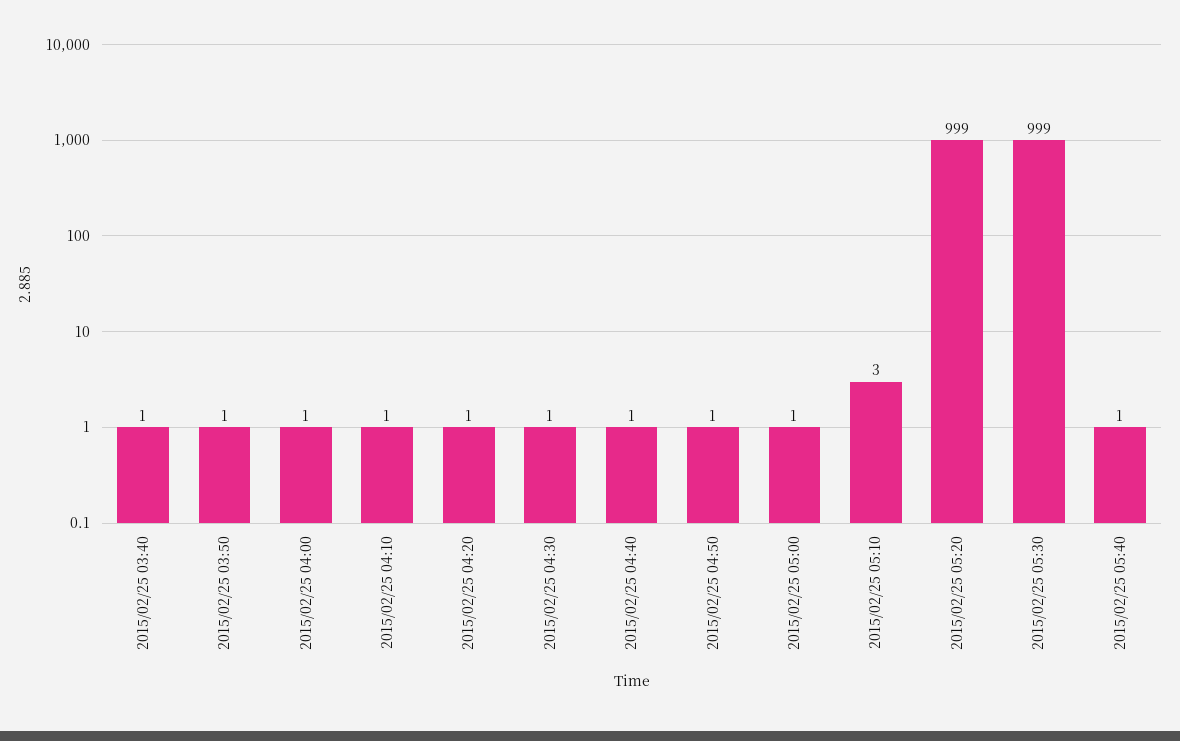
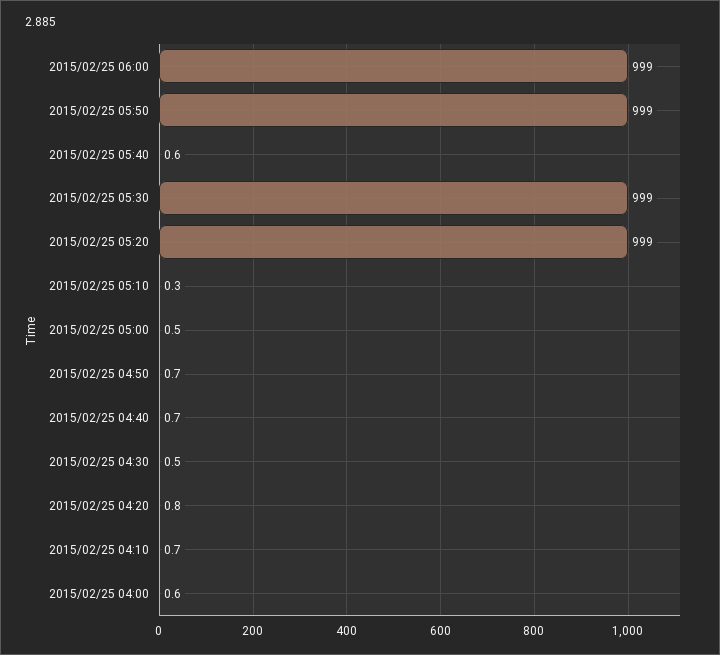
2015/02/25 03:40: 1 -> none
2015/02/25 03:50: 1 -> none
2015/02/25 05:10: 3 -> 0.3
2015/02/25 06:00: none -> 999
2015/02/25 05:50: none -> 999

